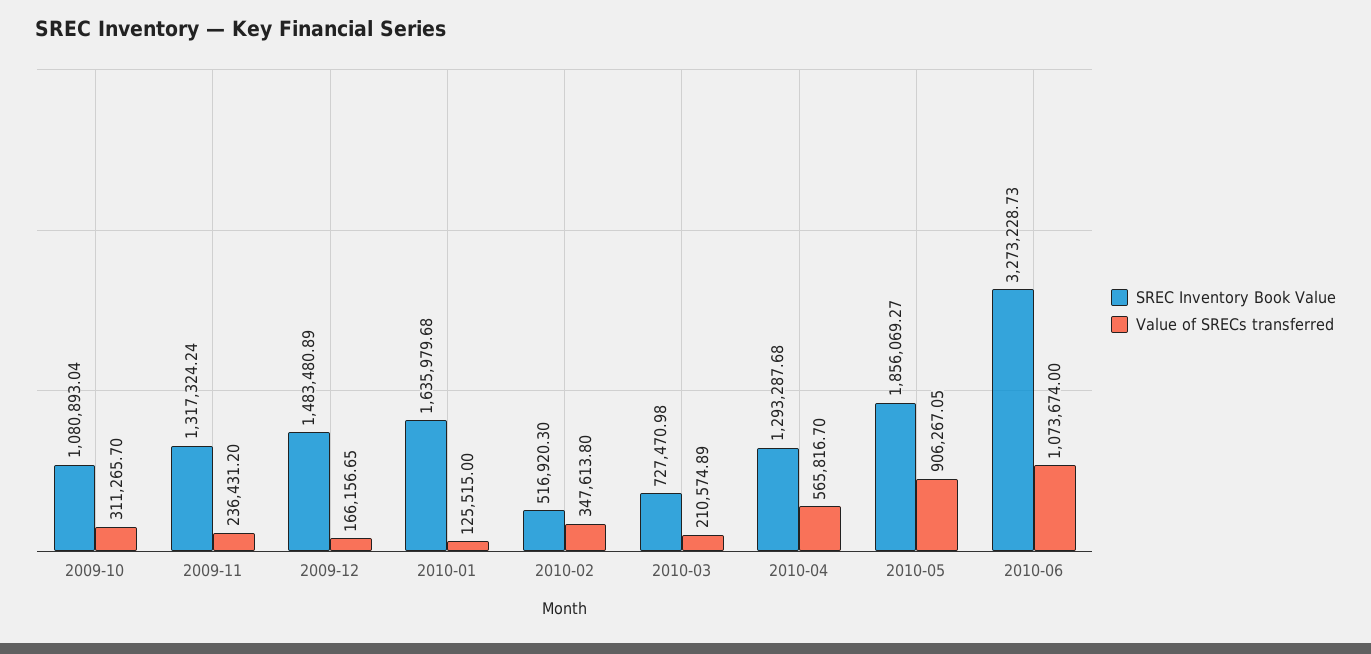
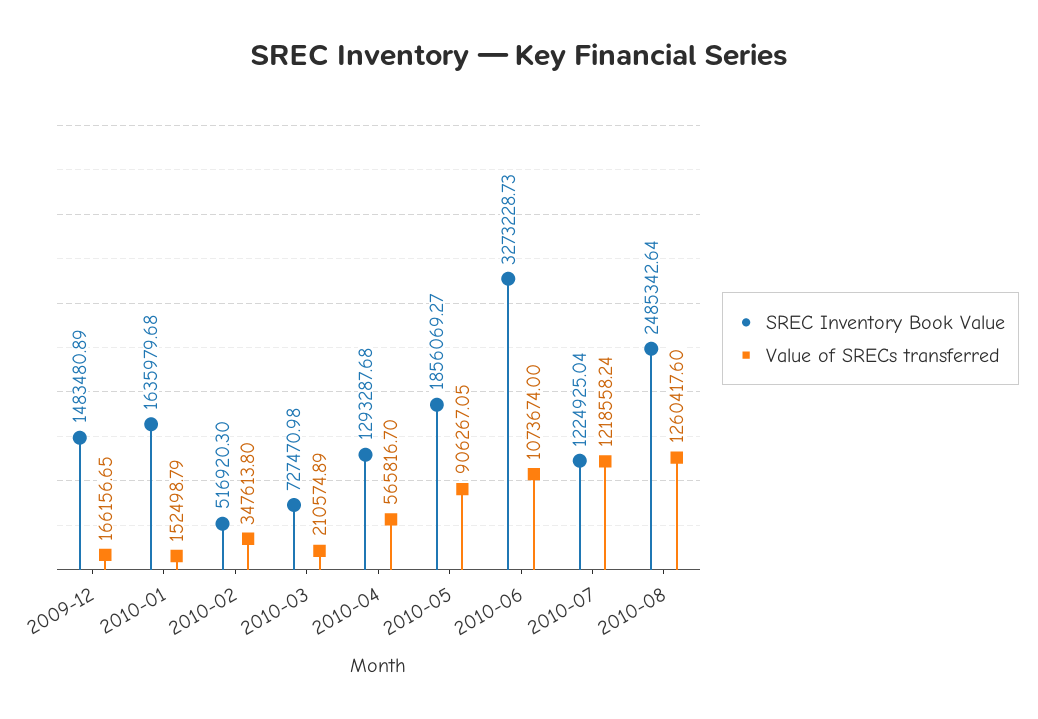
SREC Inventory Book Value, 2009-10: 1080893.04 -> none
Value of SRECs transferred, 2009-10: 311265.7 -> none
SREC Inventory Book Value, 2009-11: 1317324.24 -> none
Value of SRECs transferred, 2009-11: 236431.2 -> none
Value of SRECs transferred, 2010-01: 125515 -> 152498.79
SREC Inventory Book Value, 2010-07: none -> 1224925.04
Value of SRECs transferred, 2010-07: none -> 1218558.24
SREC Inventory Book Value, 2010-08: none -> 2485342.64
Value of SRECs transferred, 2010-08: none -> 1260417.6

